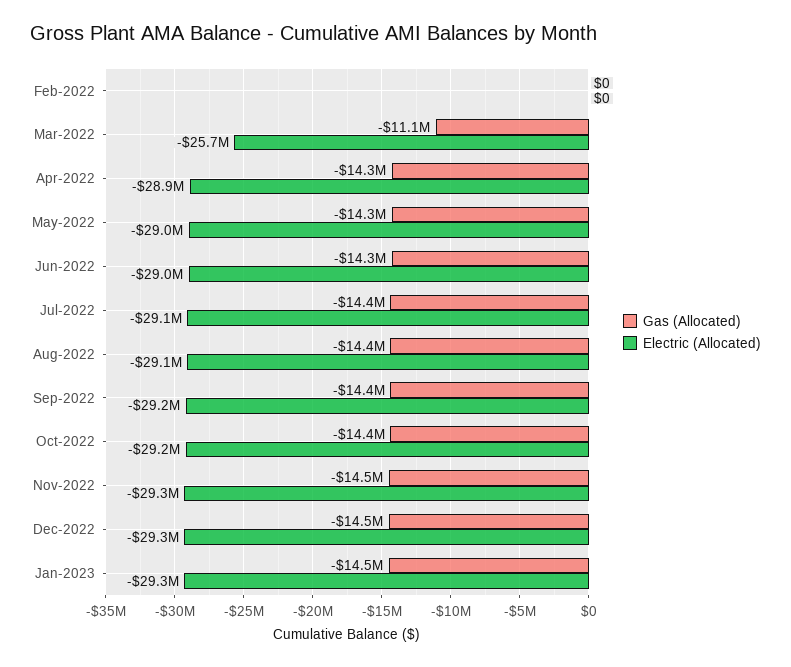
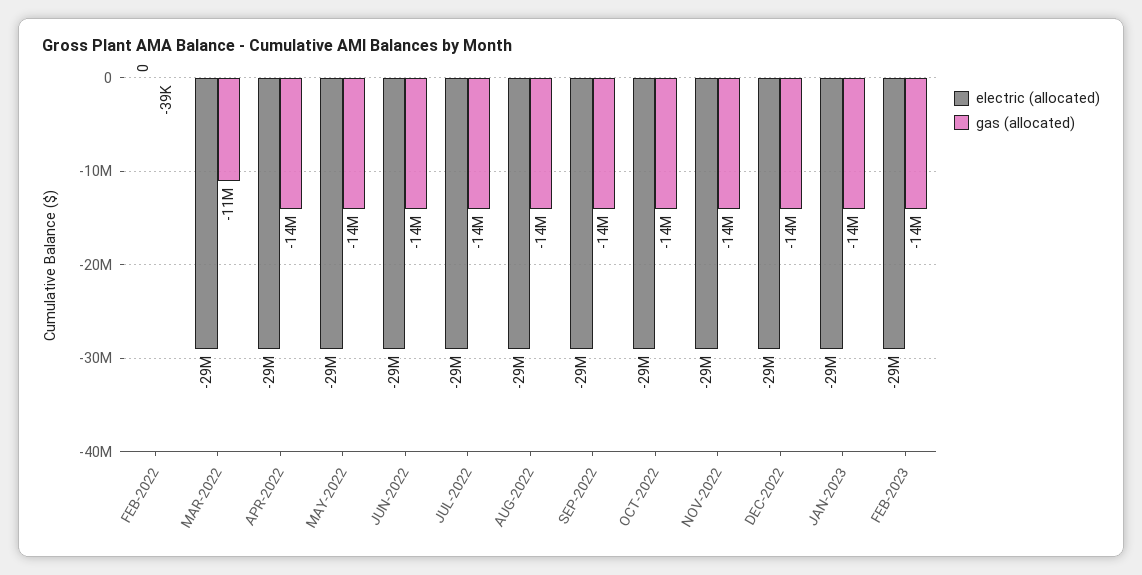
Gas (Allocated), Feb-2022: 0 -> -39000
Electric (Allocated), Mar-2022: -25700000 -> -29000000
Electric (Allocated), FEB-2023: none -> -29000000
Gas (Allocated), FEB-2023: none -> -14000000

